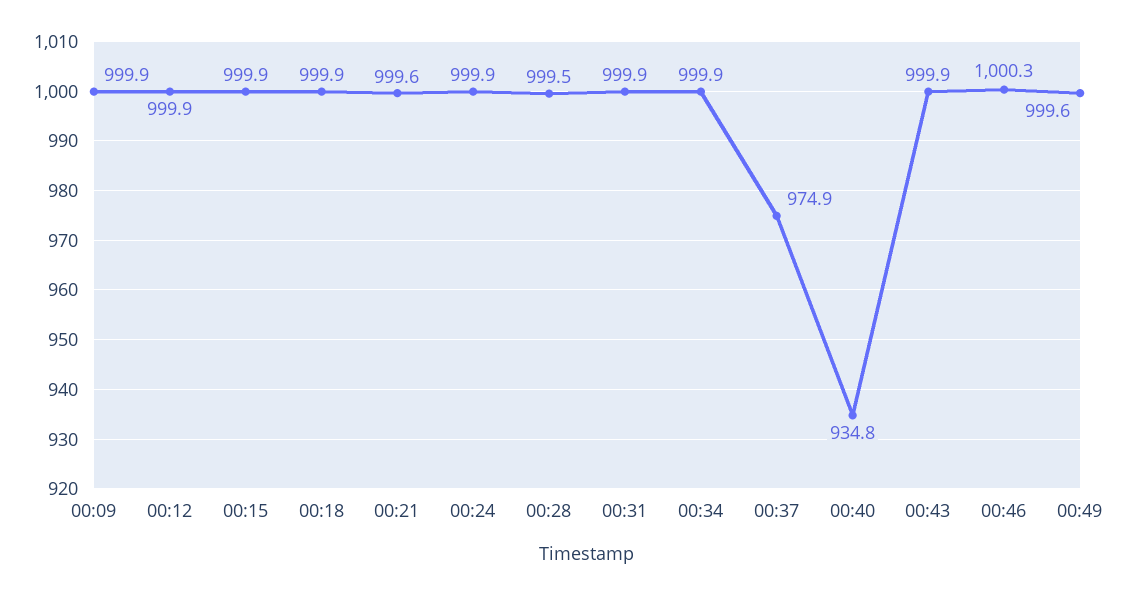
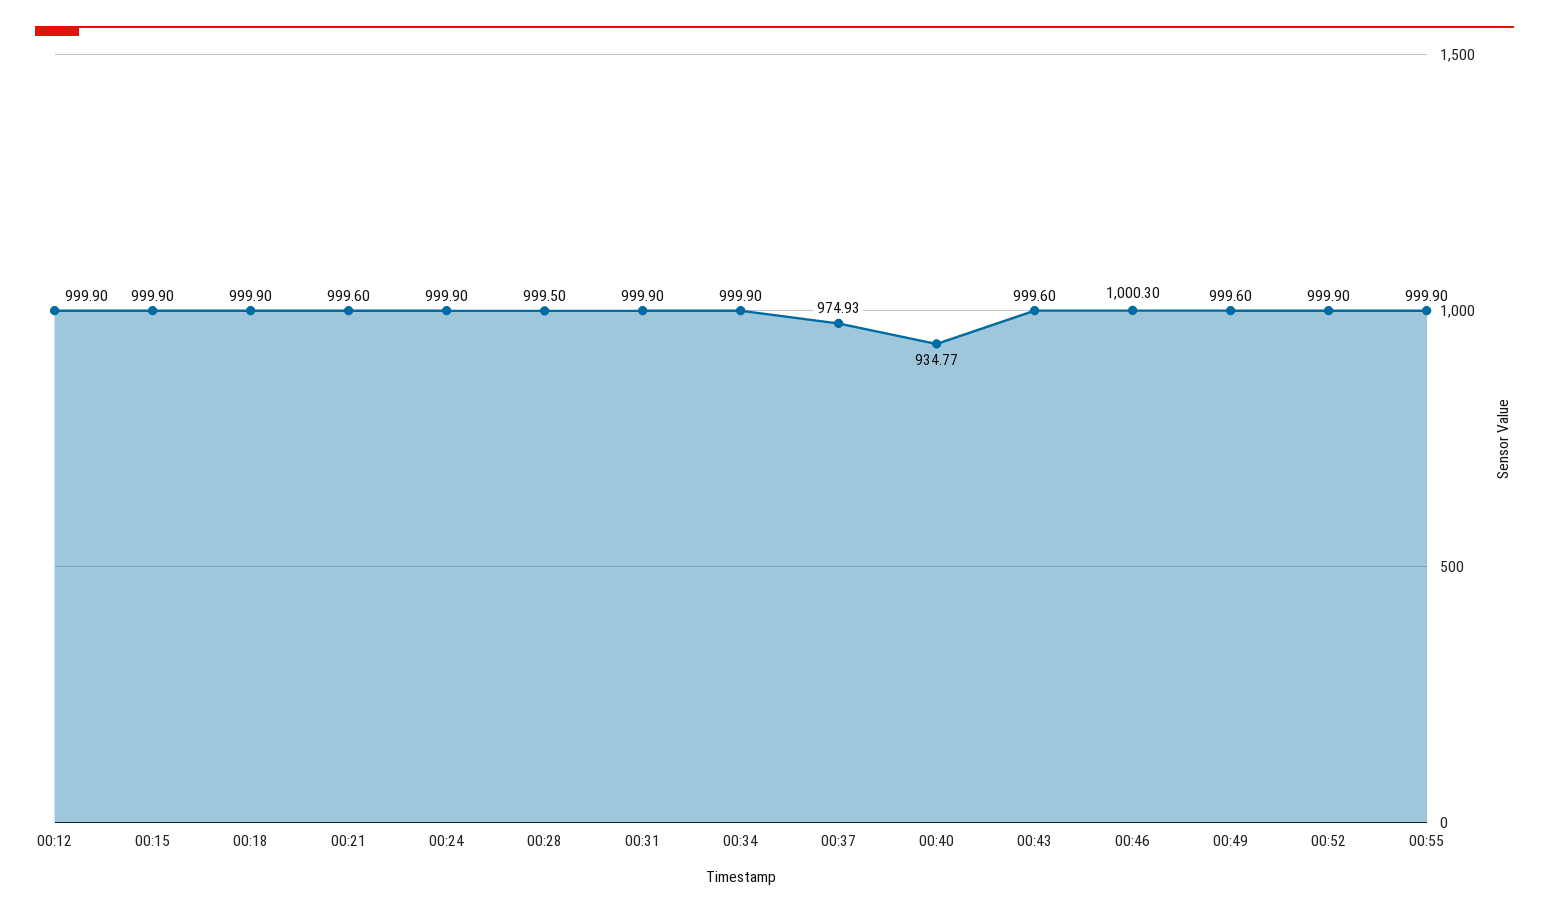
00:09: 999.9 -> none
00:43: 999.9 -> 999.6
00:52: none -> 999.9
00:55: none -> 999.9

